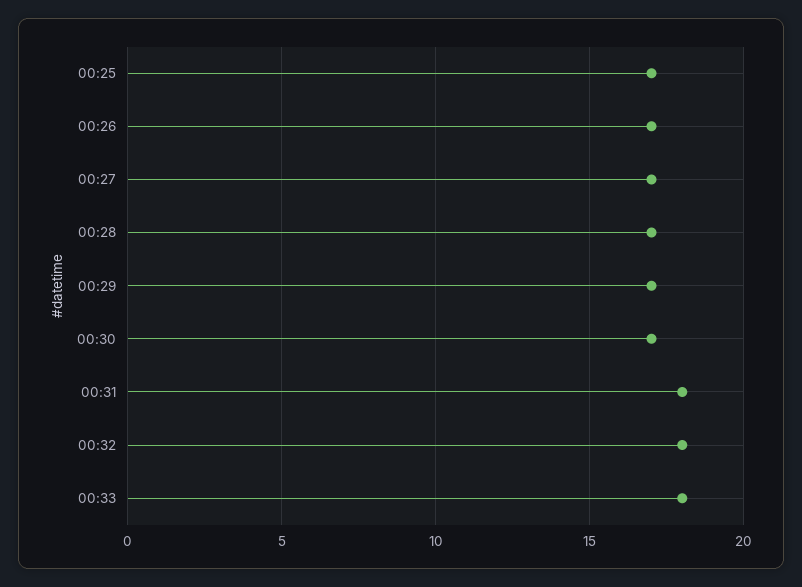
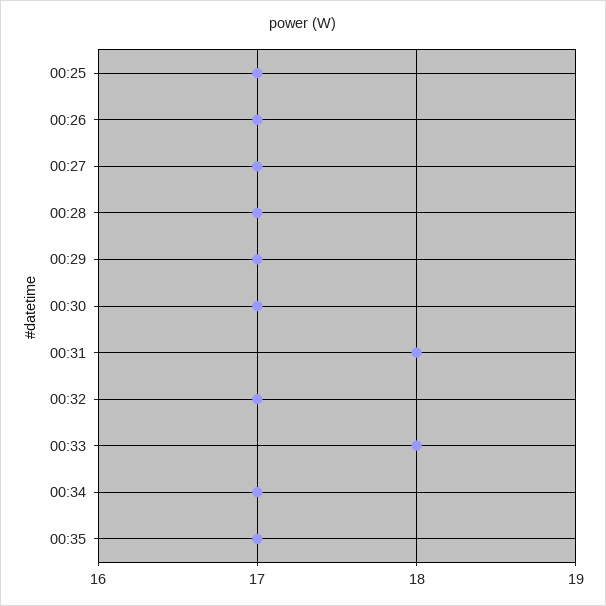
00:32: 18 -> 17
00:34: none -> 17
00:35: none -> 17

